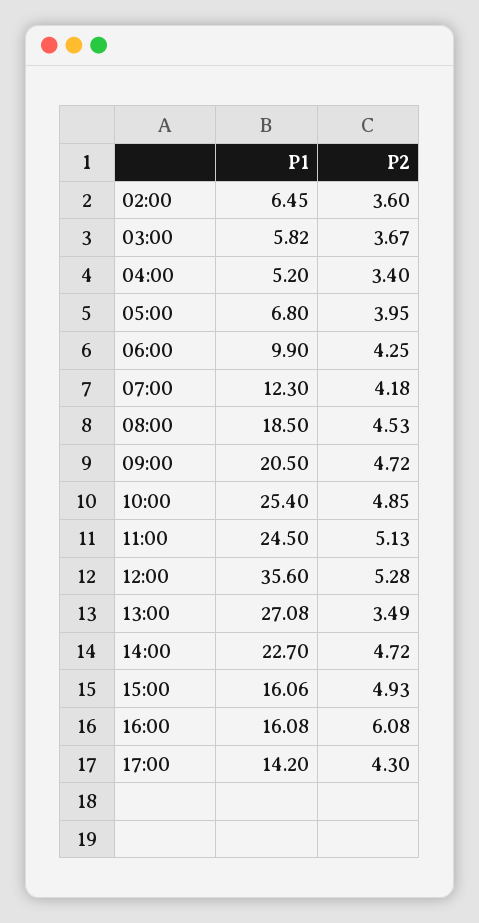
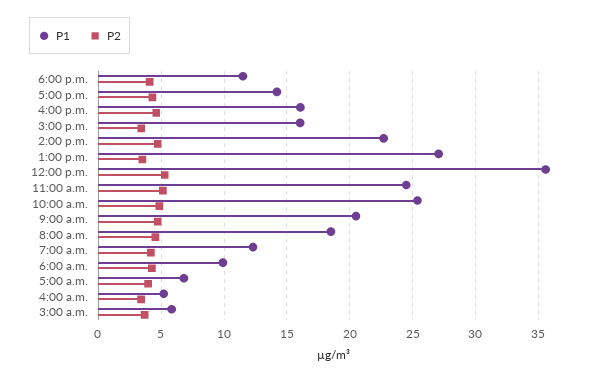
P1, 02:00: 6.45 -> none
P2, 02:00: 3.6 -> none
P2, 15:00: 4.93 -> 3.5
P2, 16:00: 6.08 -> 4.5
P1, 6:00 p.m.: none -> 11.5
P2, 6:00 p.m.: none -> 4

